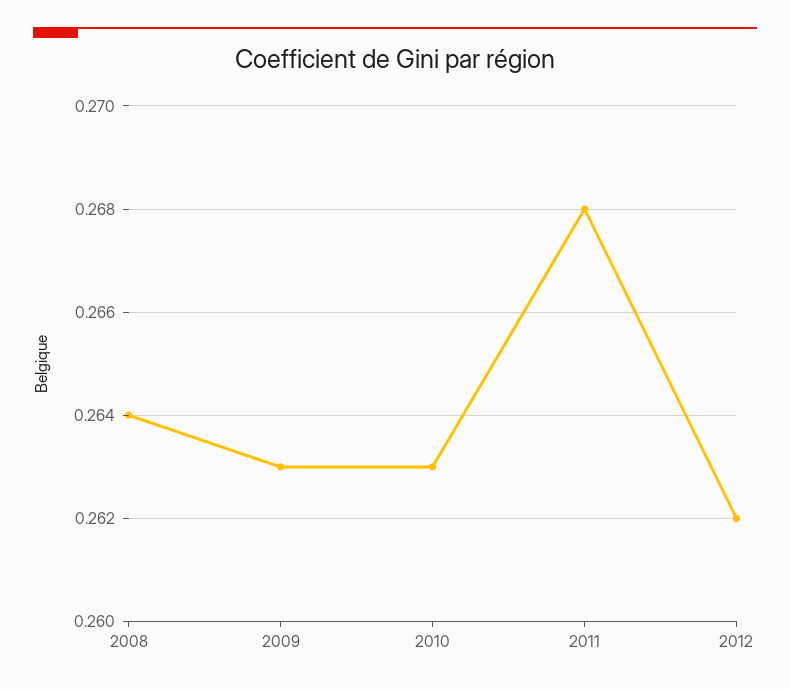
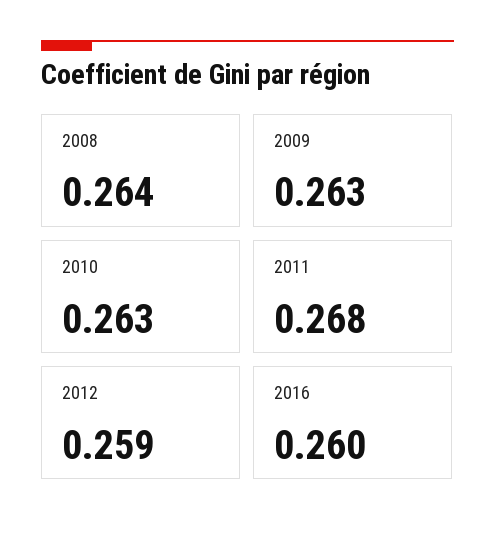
2012: 0.262 -> 0.259
2016: none -> 0.26

